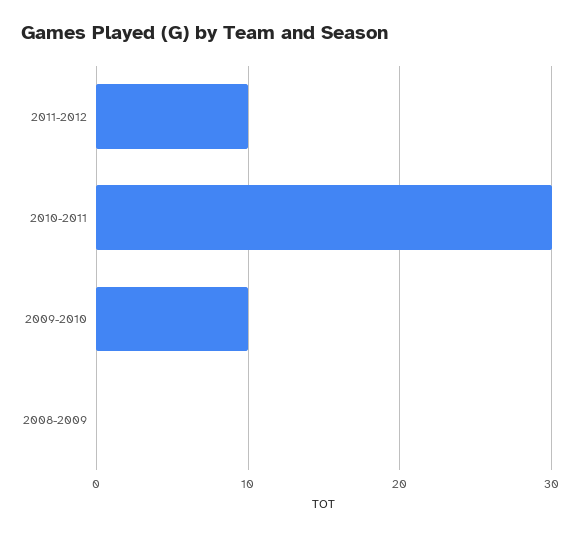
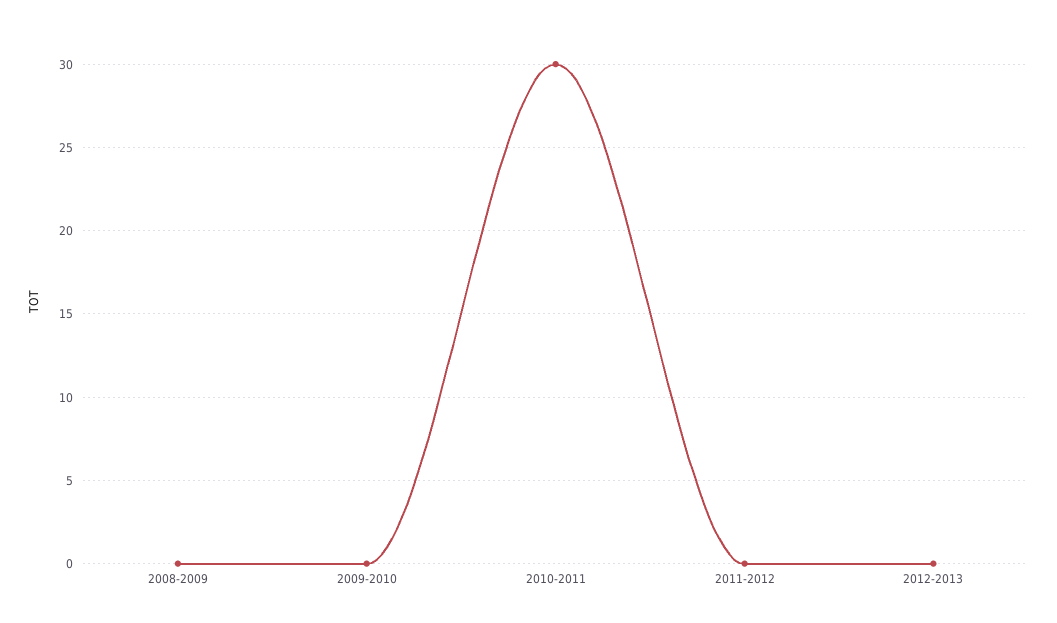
2011-2012: 10 -> 0
2009-2010: 10 -> 0
2012-2013: none -> 0

